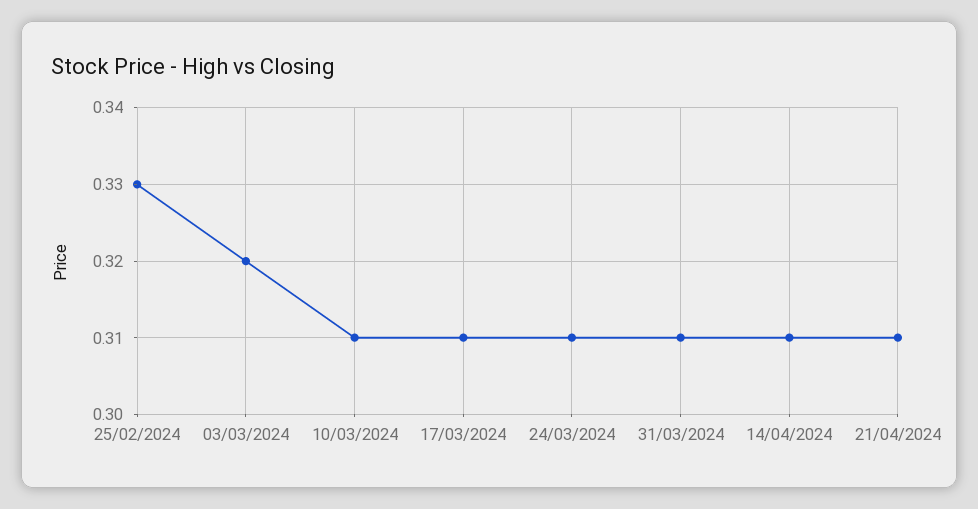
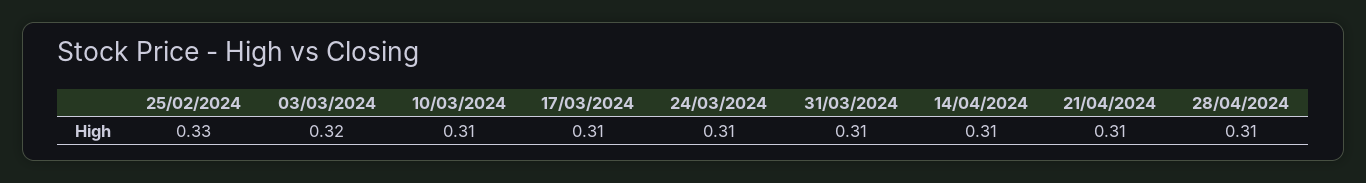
28/04/2024: none -> 0.31

